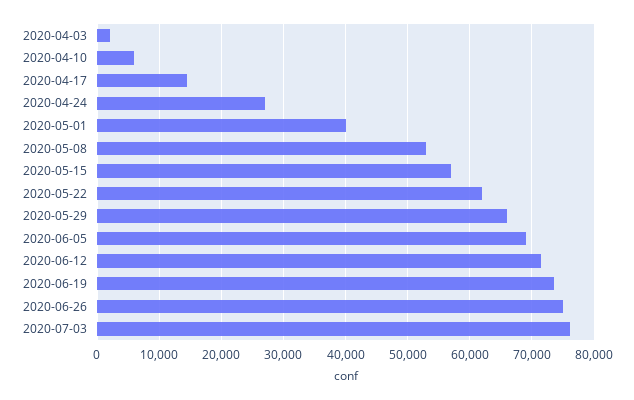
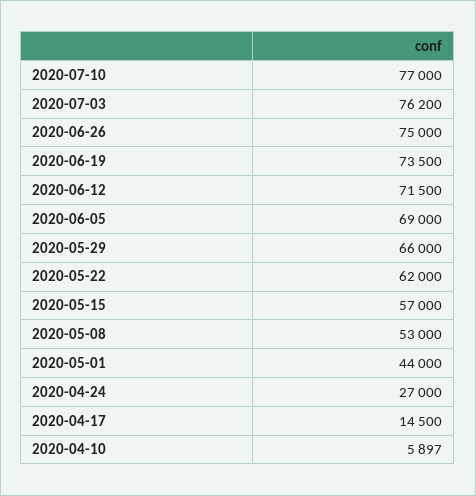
2020-04-03: 2000 -> none
2020-05-01: 40000 -> 44000
2020-07-10: none -> 77000

